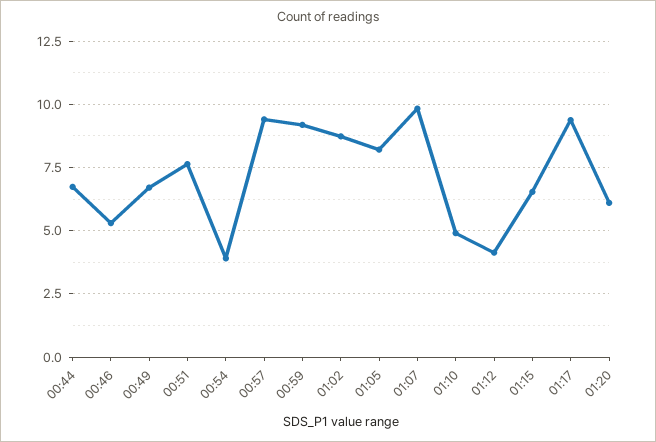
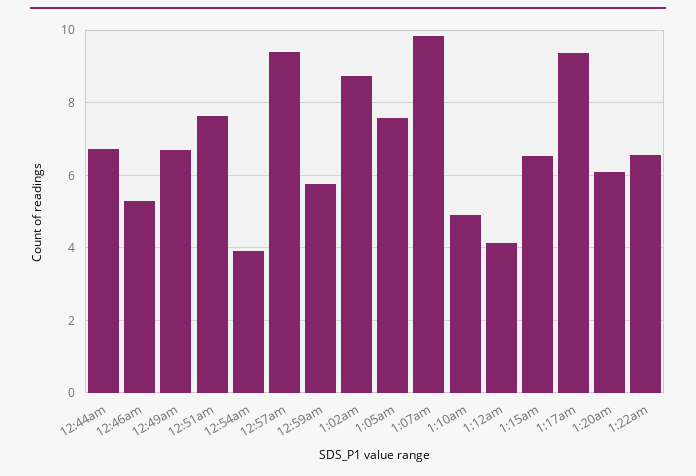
00:59: 9.25 -> 5.8
01:05: 8.25 -> 7.6
1:22am: none -> 6.6

